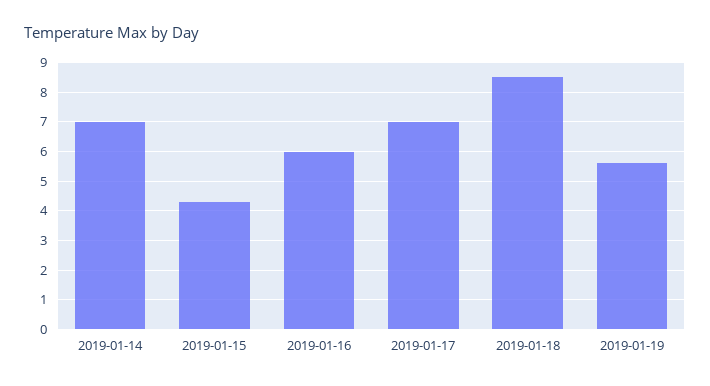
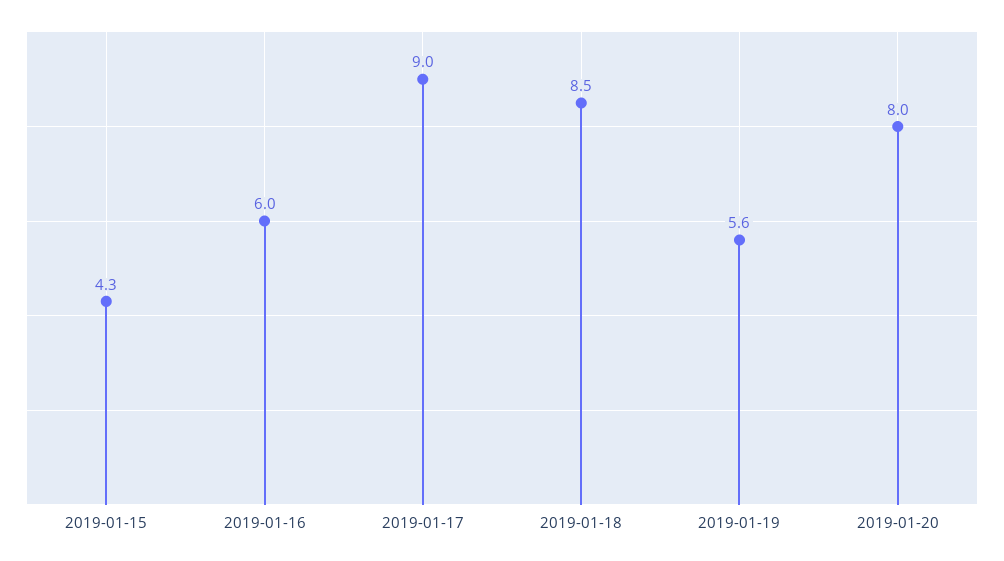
2019-01-14: 7 -> none
2019-01-17: 7 -> 9
2019-01-20: none -> 8

